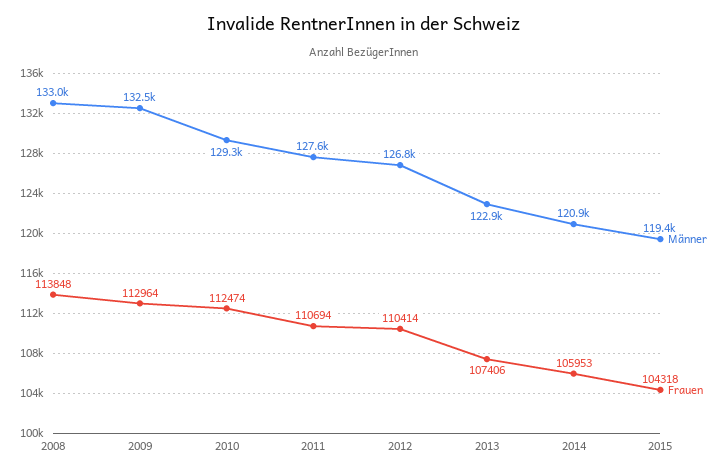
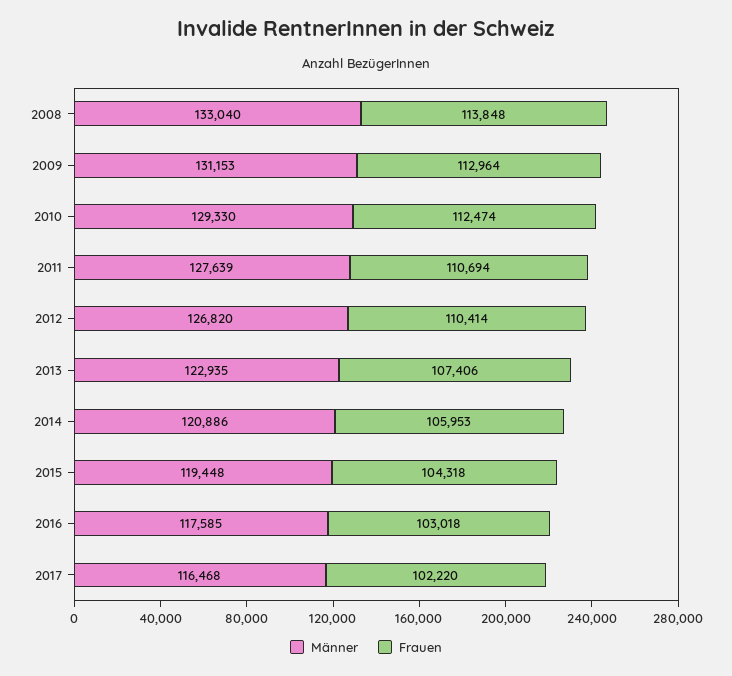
Männer, 2009: 132500 -> 131153
Männer, 2016: none -> 117585
Frauen, 2016: none -> 103018
Männer, 2017: none -> 116468
Frauen, 2017: none -> 102220

